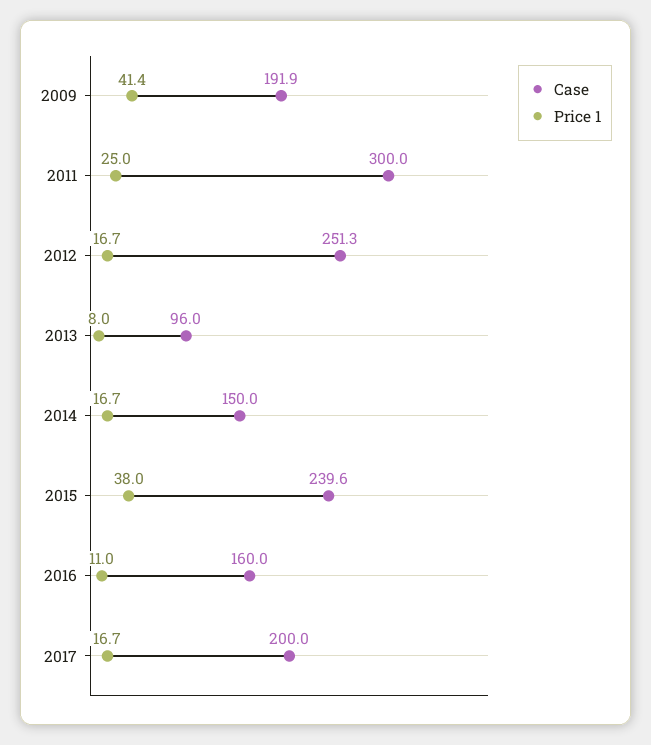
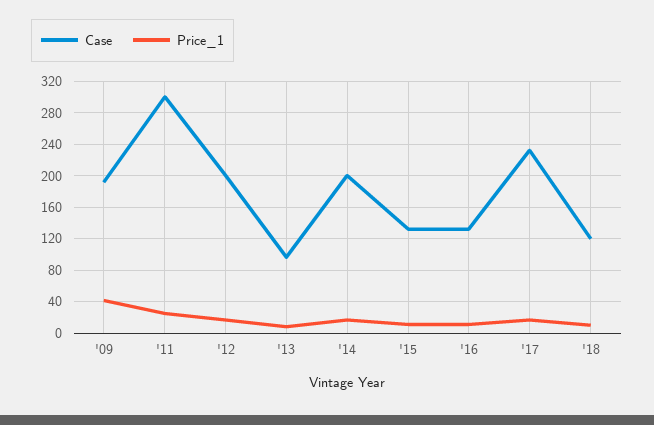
Case, 2012: 251.3 -> 200
Case, 2014: 150 -> 200
Case, 2015: 239.6 -> 130
Price 1, 2015: 38 -> 10
Case, 2016: 160 -> 130
Case, 2017: 200 -> 230
Case, '18: none -> 120
Price 1, '18: none -> 10

